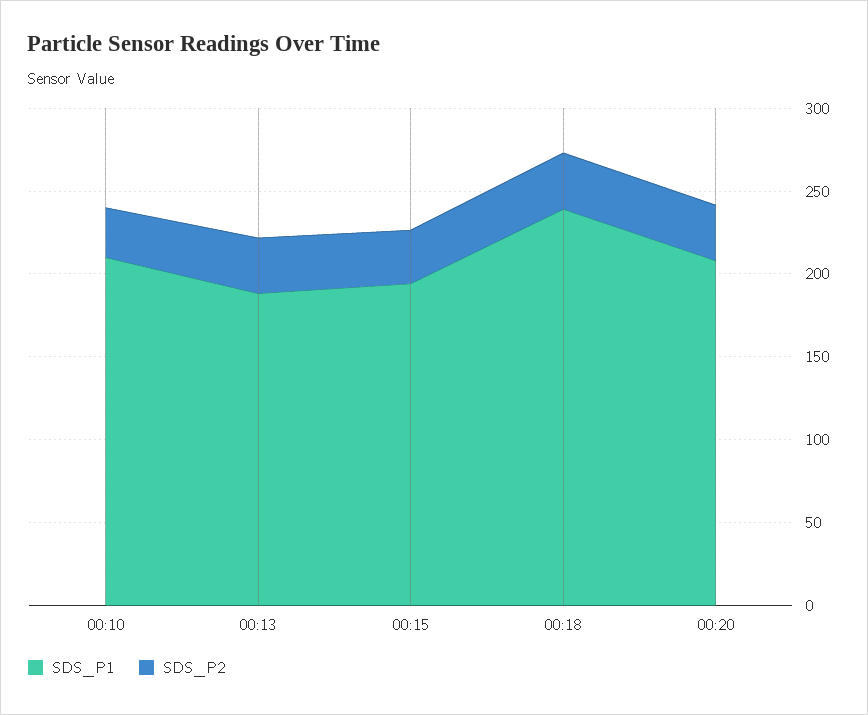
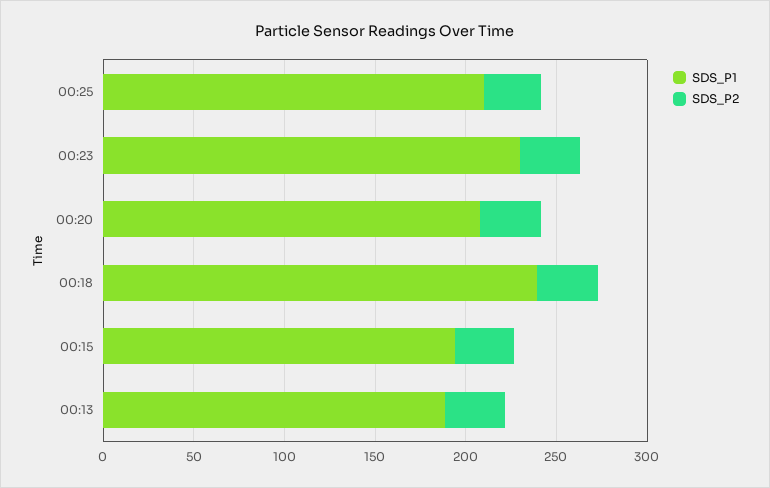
SDS_P1, 00:10: 210 -> none
SDS_P2, 00:10: 30 -> none
SDS_P1, 00:25: none -> 210
SDS_P2, 00:25: none -> 30
SDS_P1, 00:23: none -> 230
SDS_P2, 00:23: none -> 30

